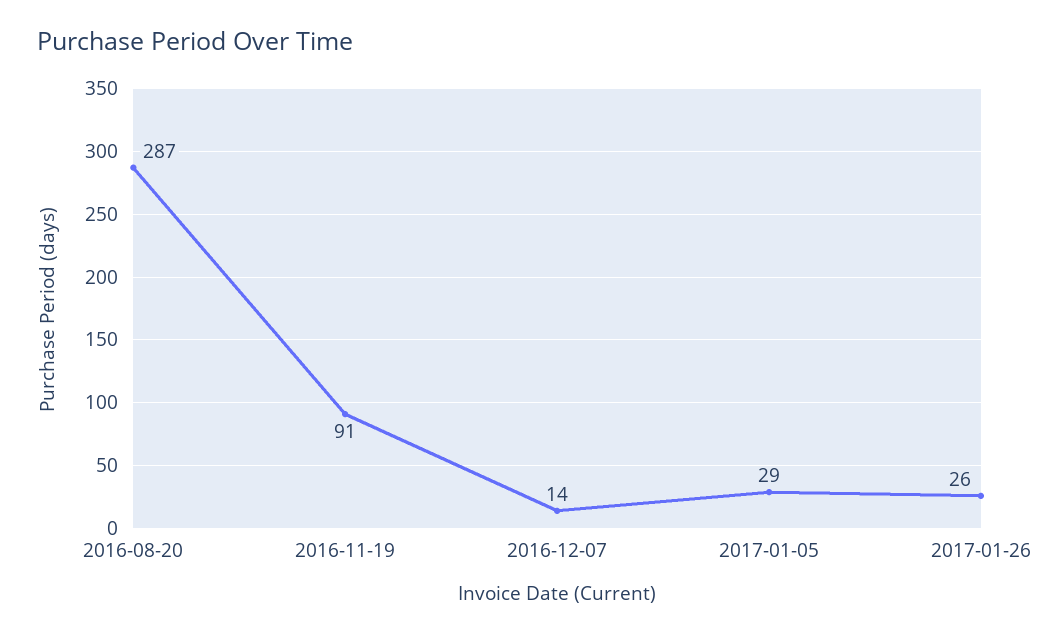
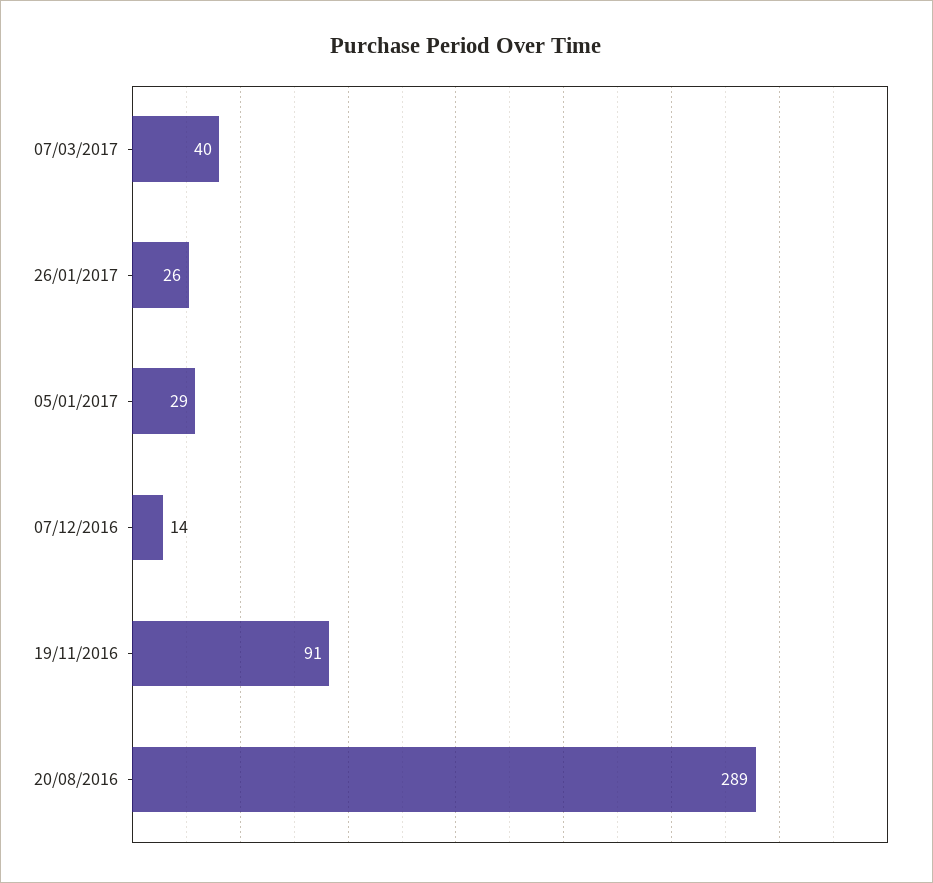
2016-08-20: 287 -> 289
07/03/2017: none -> 40

